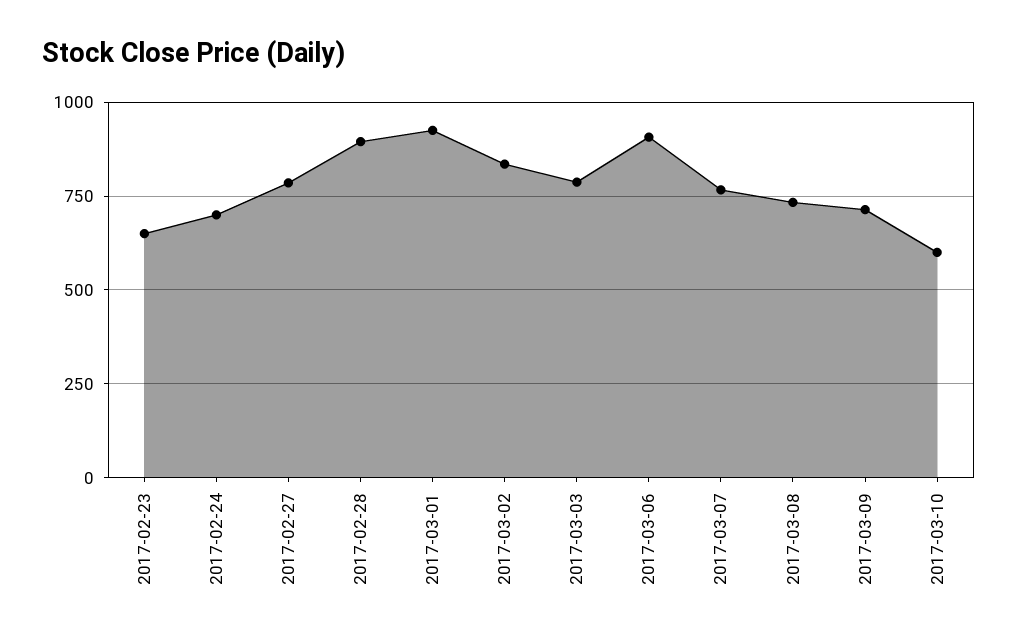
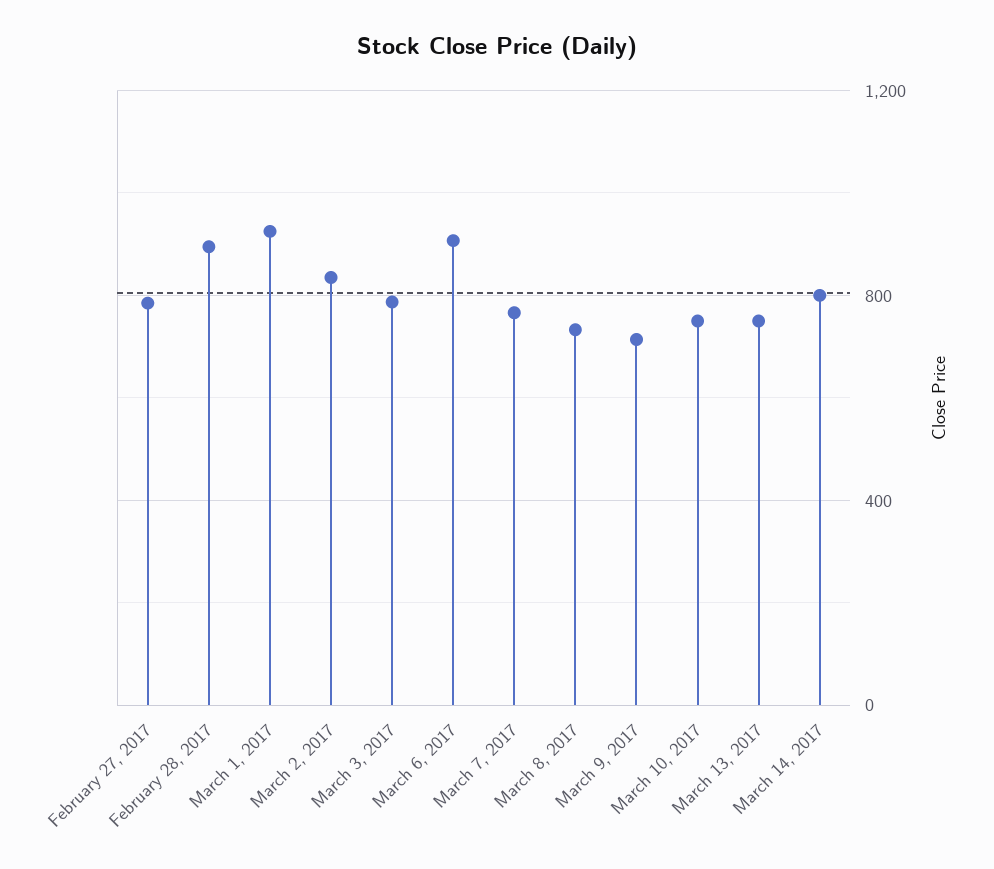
2017-02-23: 650 -> none
2017-02-24: 700 -> none
2017-03-10: 600 -> 750
March 13, 2017: none -> 750
March 14, 2017: none -> 800

